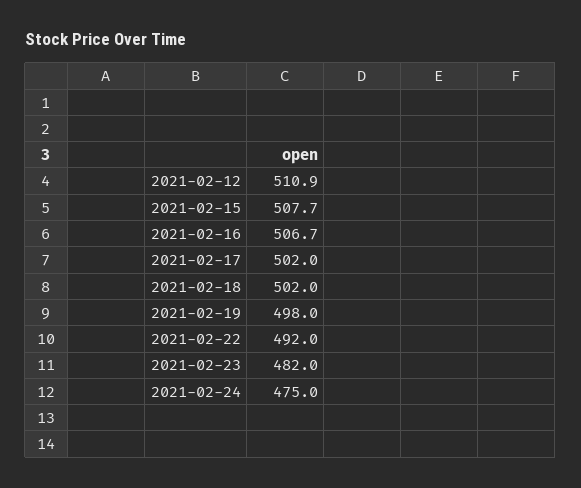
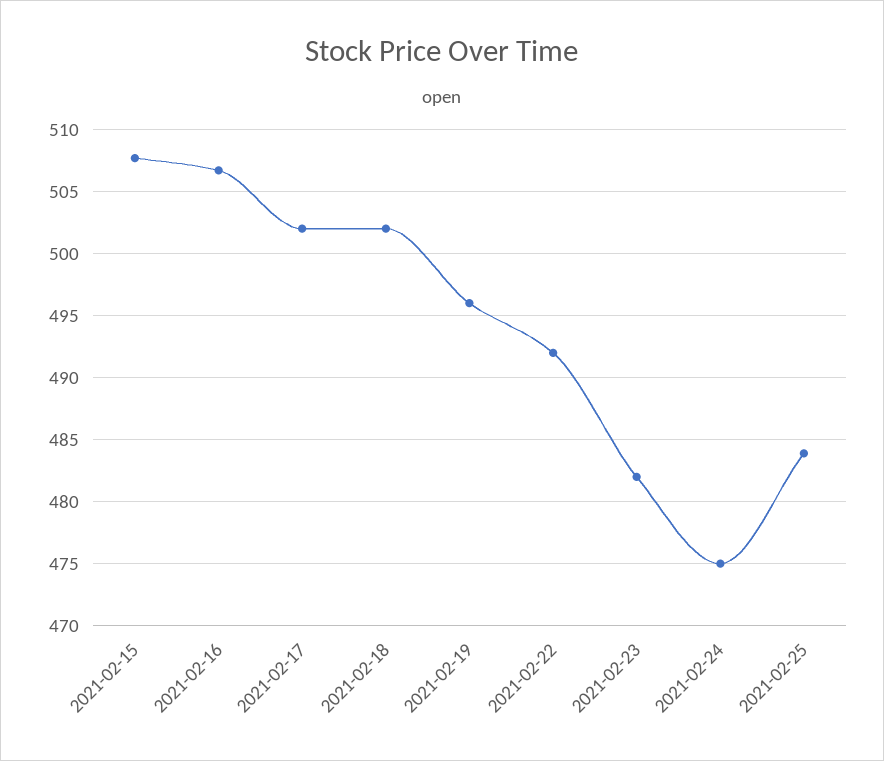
2021-02-12: 510.9 -> none
2021-02-19: 498 -> 496
2021-02-25: none -> 484

